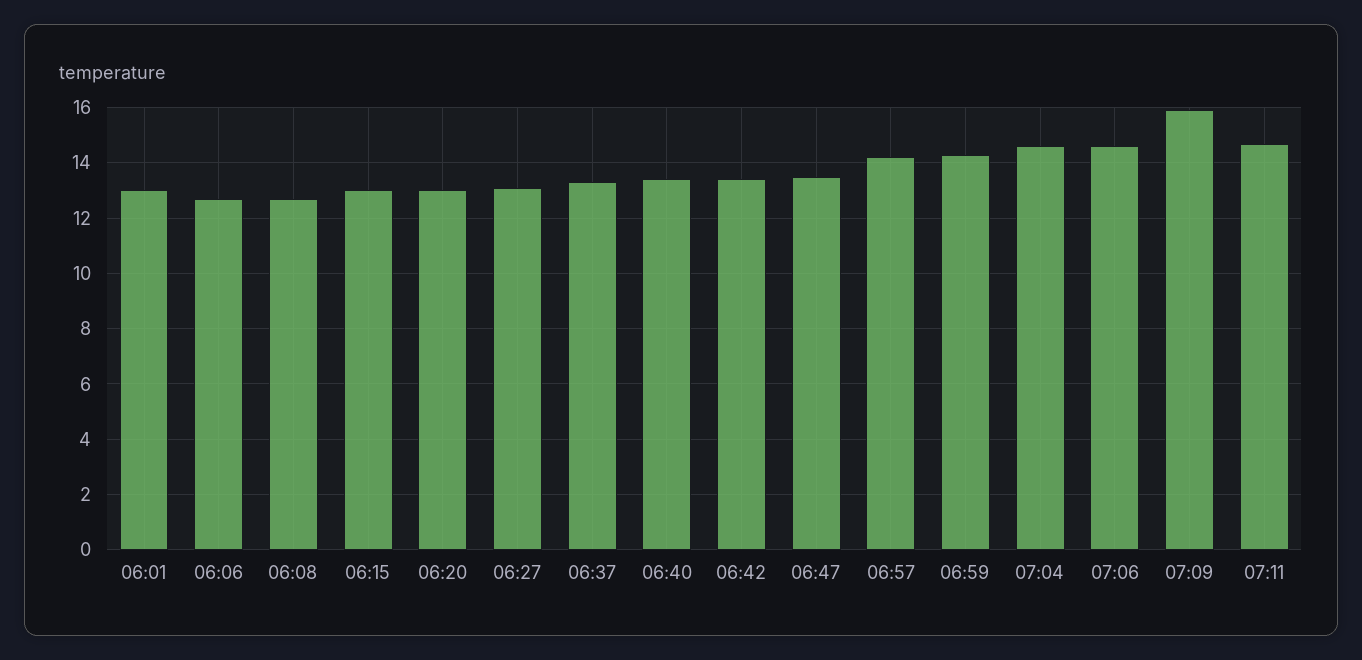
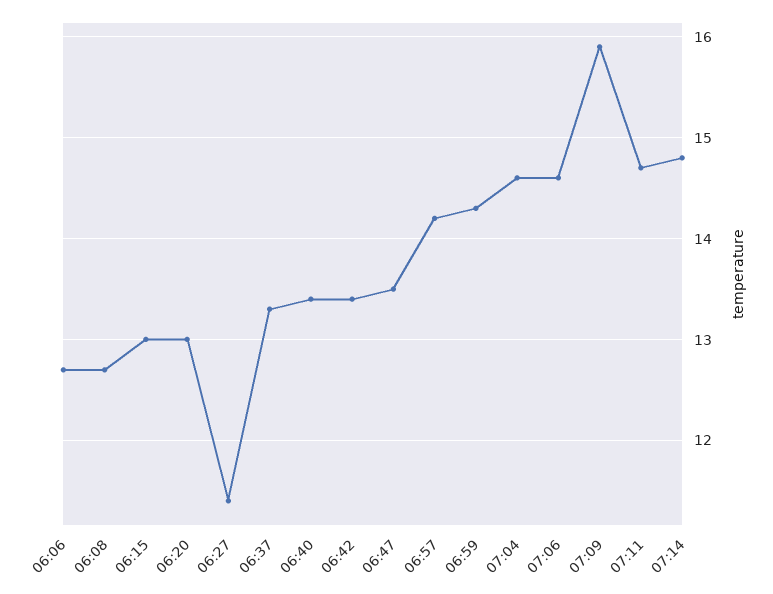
06:01: 13 -> none
06:27: 13 -> 11.4
07:14: none -> 14.8

